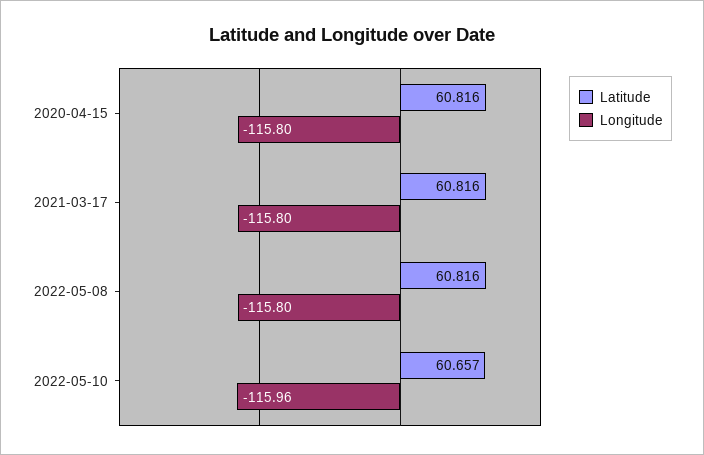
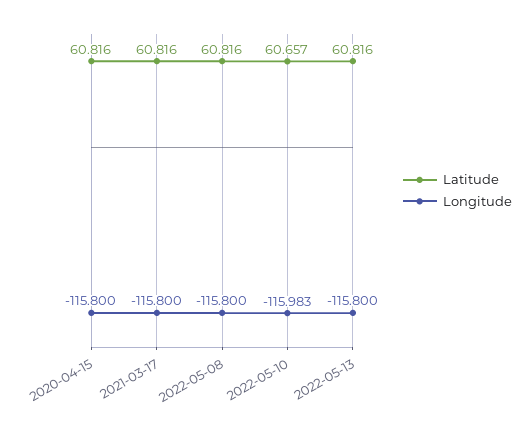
Longitude, 2022-05-10: -115.96 -> -115.983
Latitude, 2022-05-13: none -> 60.816
Longitude, 2022-05-13: none -> -115.8

